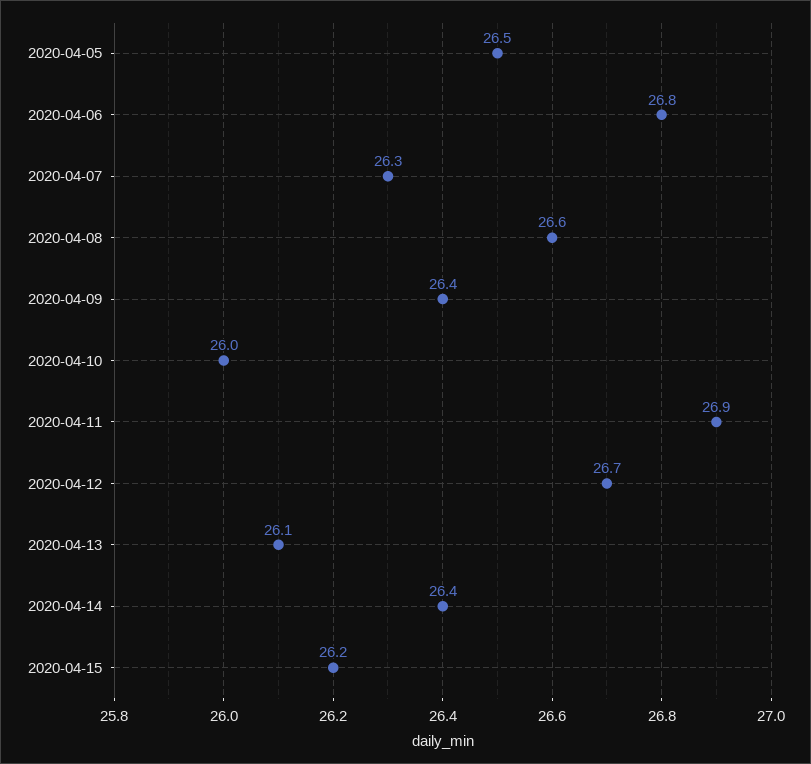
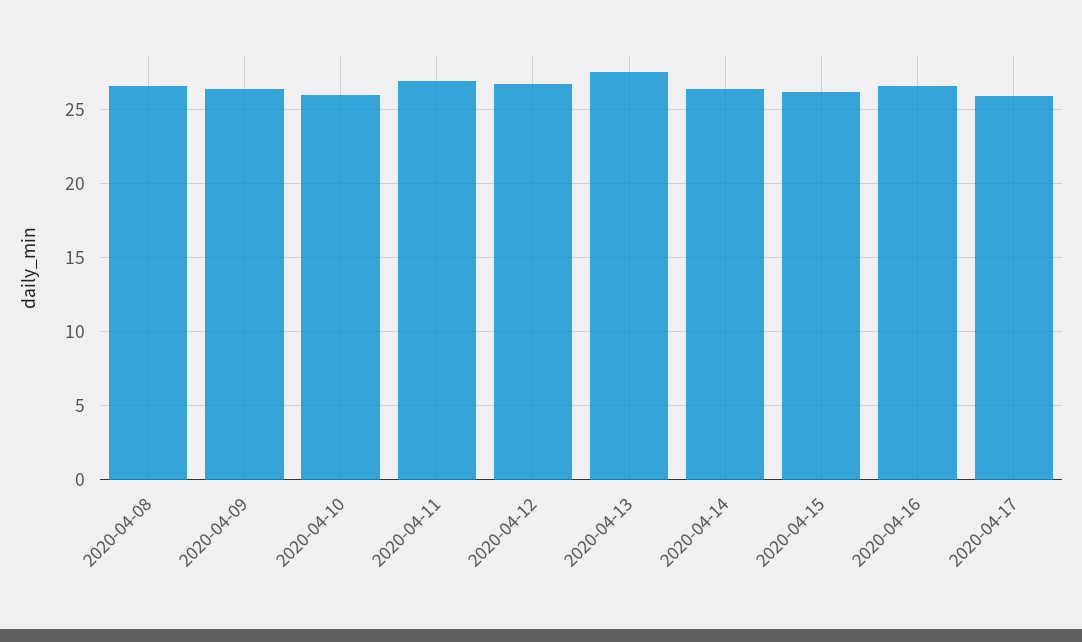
2020-04-05: 26.5 -> none
2020-04-06: 26.8 -> none
2020-04-07: 26.3 -> none
2020-04-13: 26.1 -> 27.5
2020-04-16: none -> 26.5
2020-04-17: none -> 26

